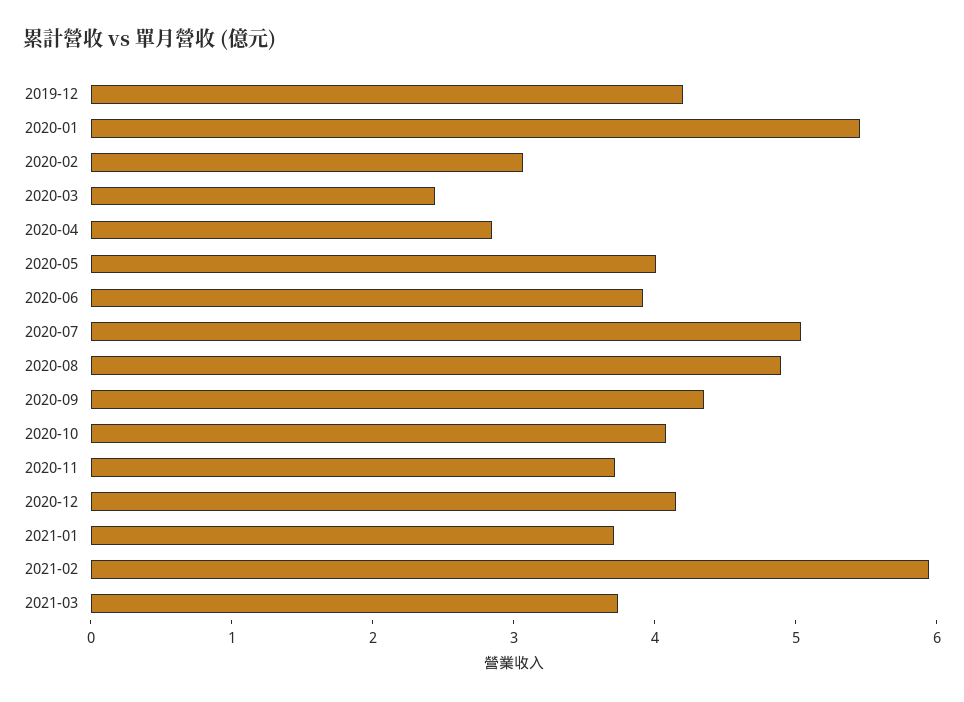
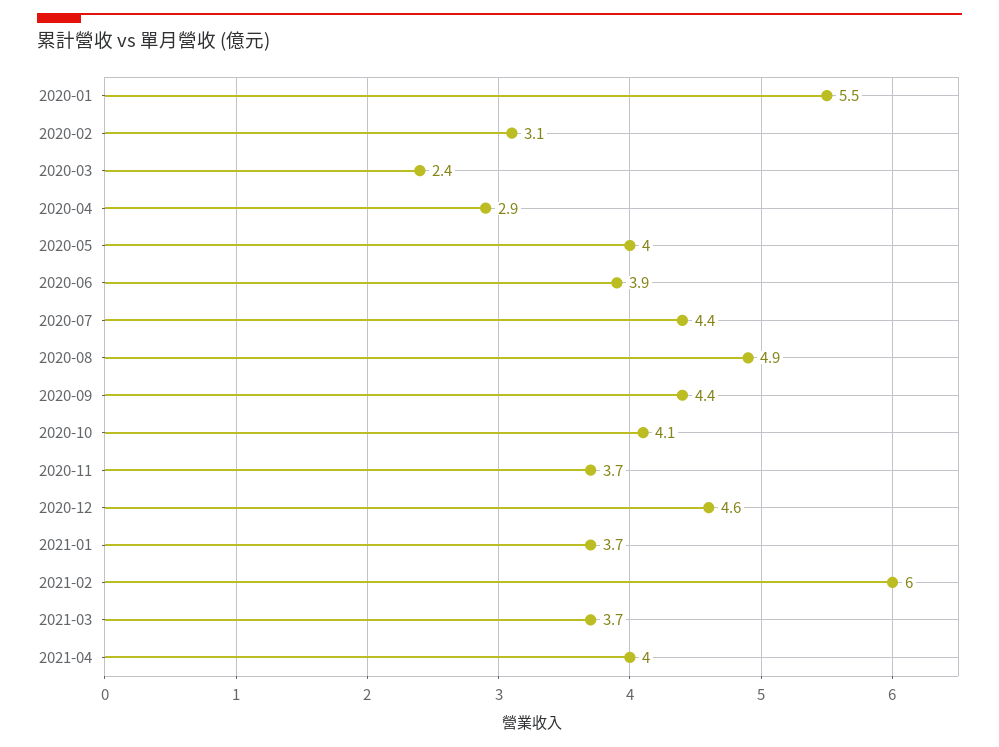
2019-12: 4.2 -> none
2020-07: 5 -> 4.4
2020-12: 4.2 -> 4.6
2021-04: none -> 4

